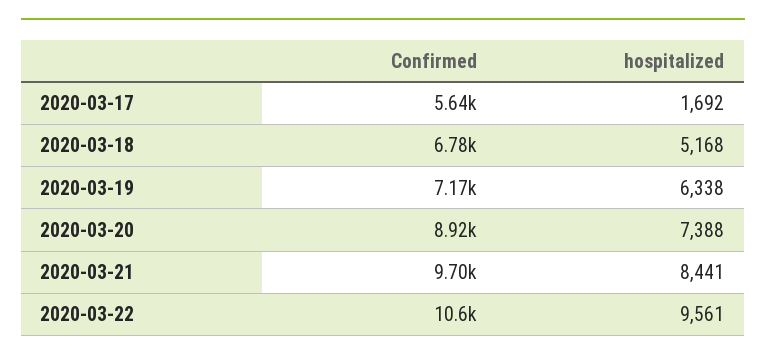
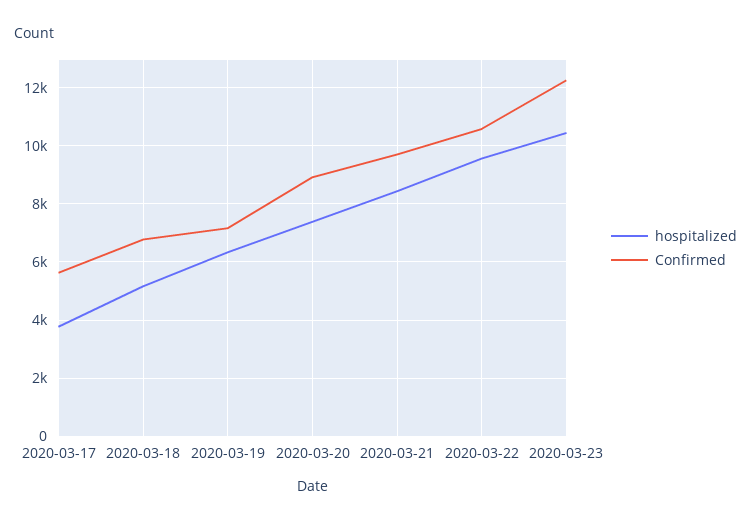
hospitalized, 2020-03-17: 1692 -> 3750
hospitalized, 2020-03-23: none -> 10500
Confirmed, 2020-03-23: none -> 12250

